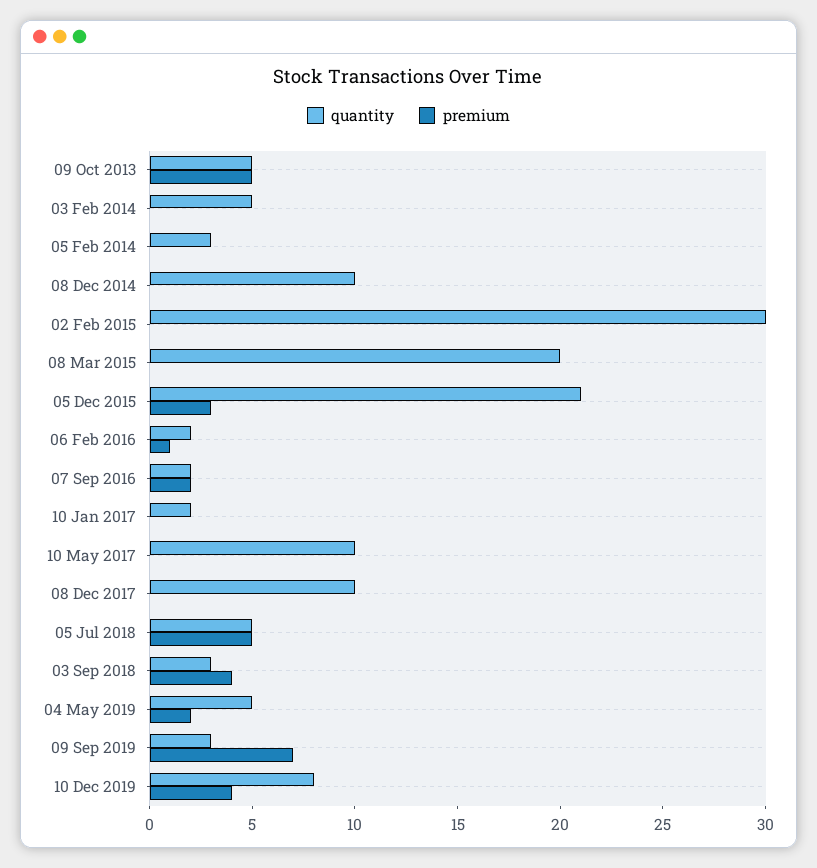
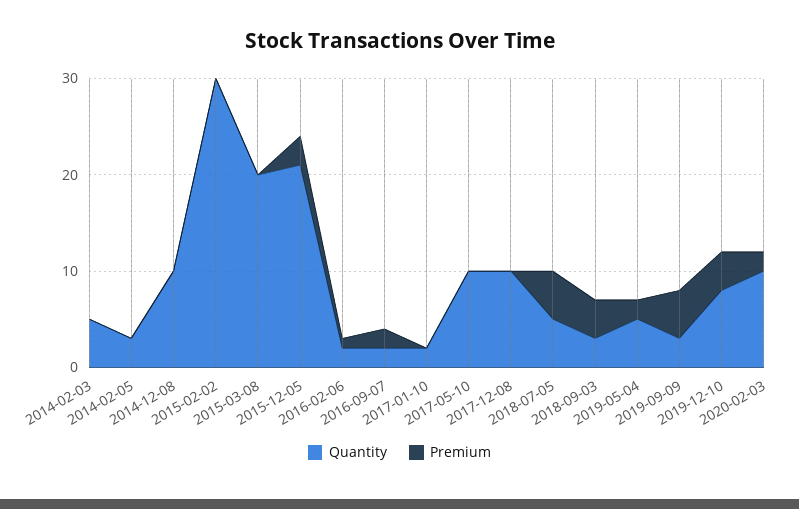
quantity, 09 Oct 2013: 5 -> none
premium, 09 Oct 2013: 5 -> none
premium, 09 Sep 2019: 7 -> 5
quantity, 2020-02-03: none -> 10
premium, 2020-02-03: none -> 2

